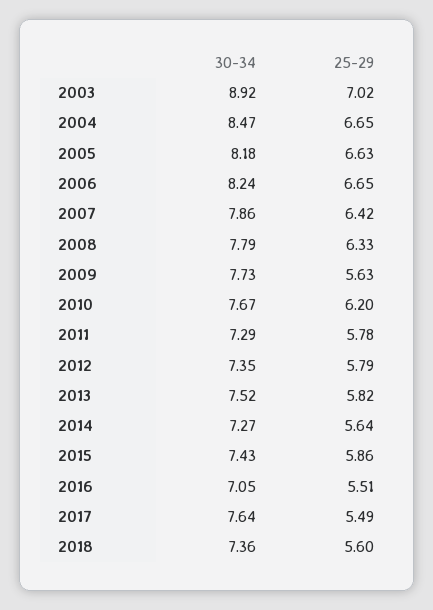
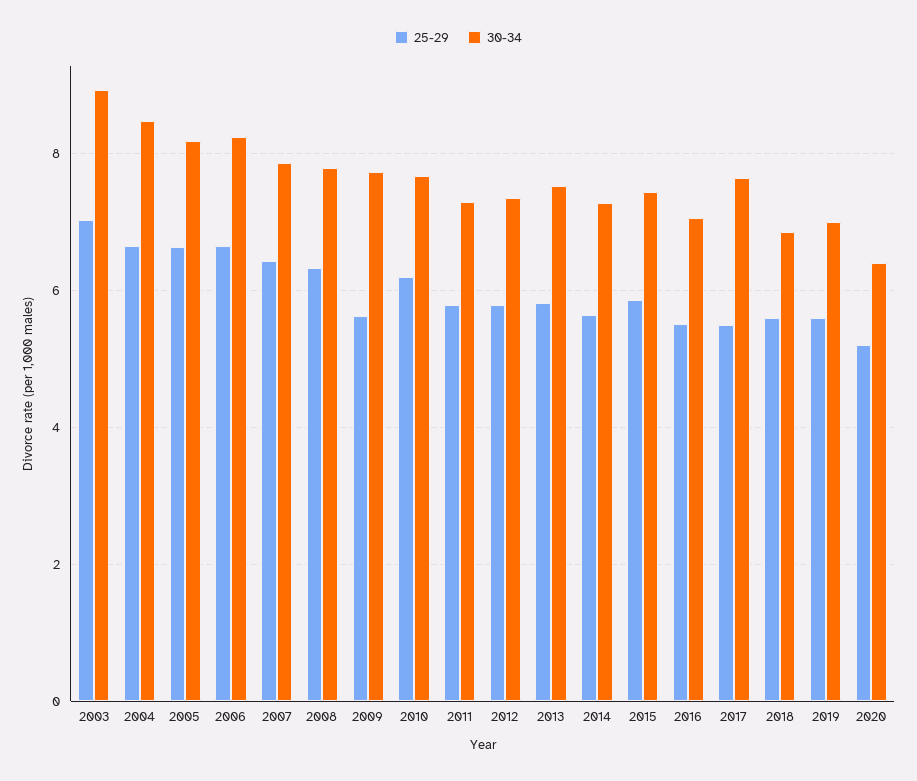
30-34, 2018: 7.36 -> 6.8
25-29, 2019: none -> 5.6
30-34, 2019: none -> 7
25-29, 2020: none -> 5.2
30-34, 2020: none -> 6.4

